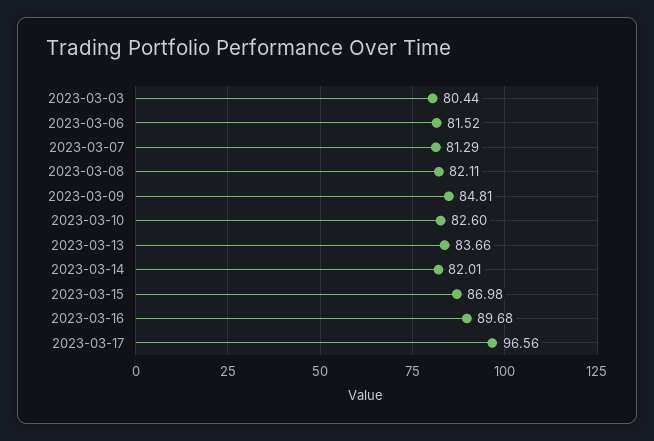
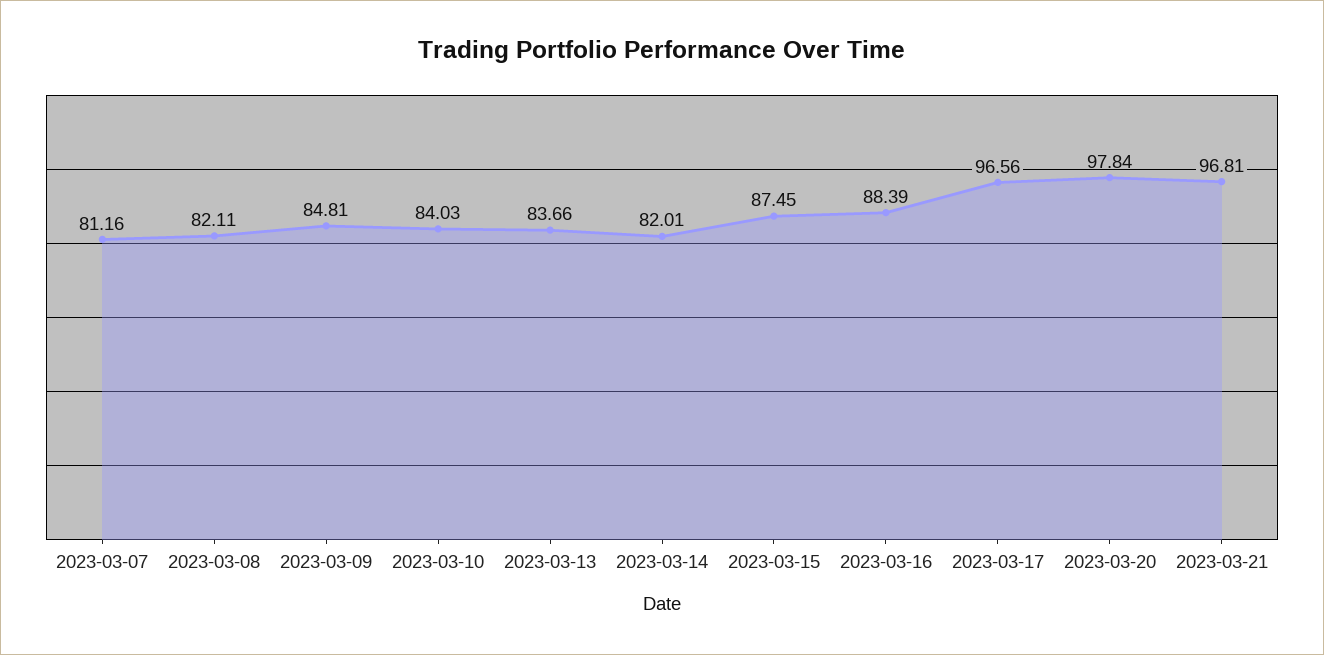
2023-03-03: 80.44 -> none
2023-03-06: 81.52 -> none
2023-03-07: 81.29 -> 81.16
2023-03-10: 82.6 -> 84.03
2023-03-15: 86.98 -> 87.45
2023-03-16: 89.68 -> 88.39
2023-03-20: none -> 97.84
2023-03-21: none -> 96.81

